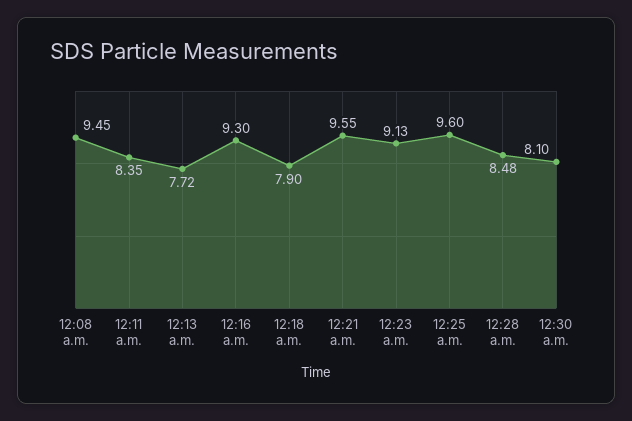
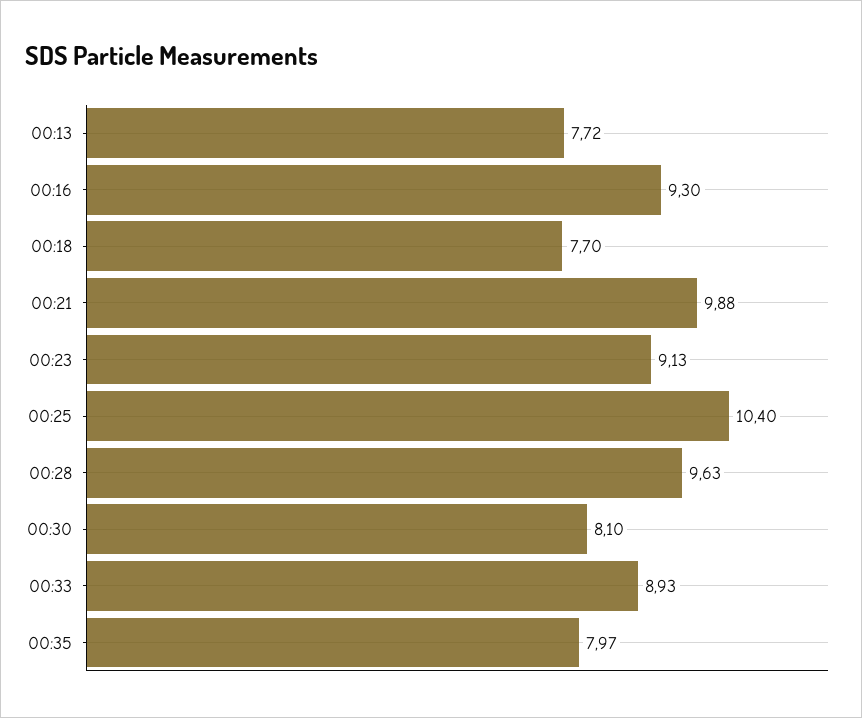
12:08 a.m.: 9.45 -> none
12:11 a.m.: 8.35 -> none
12:18 a.m.: 7.9 -> 7.7
12:21 a.m.: 9.55 -> 9.88
12:25 a.m.: 9.6 -> 10.4
12:28 a.m.: 8.48 -> 9.63
00:33: none -> 8.93
00:35: none -> 7.97

